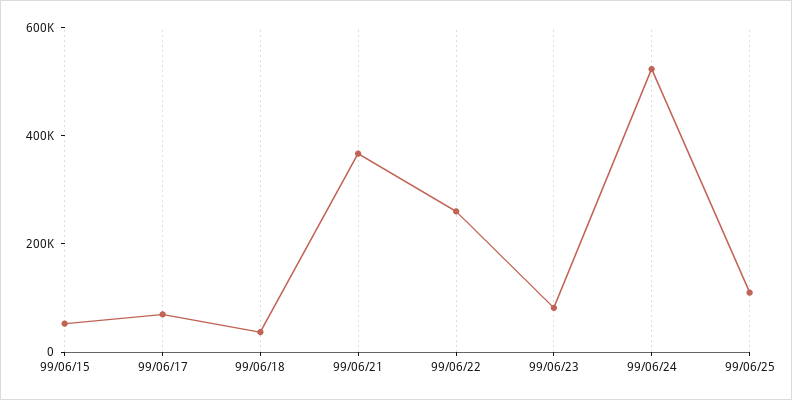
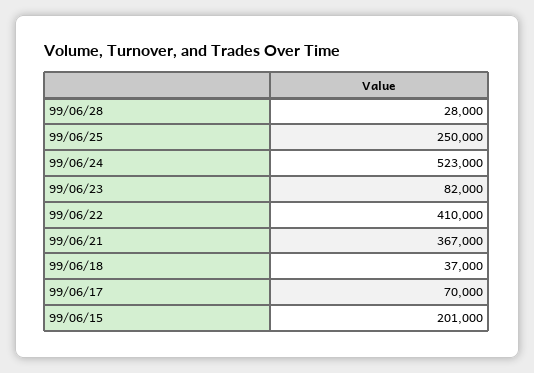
99/06/15: 50000 -> 201000
99/06/22: 250000 -> 410000
99/06/25: 100000 -> 250000
99/06/28: none -> 28000

